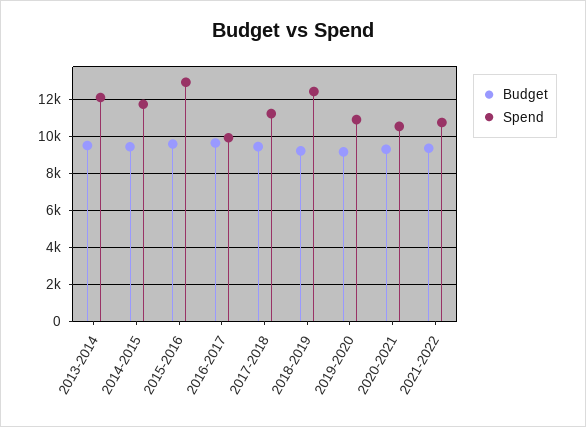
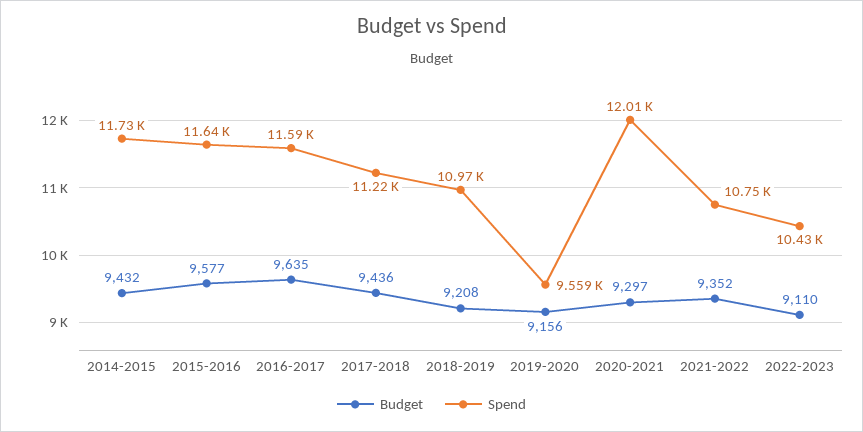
Budget, 2013-2014: 9500 -> none
Spend, 2013-2014: 12000 -> none
Spend, 2015-2016: 13000 -> 11640
Spend, 2016-2017: 10000 -> 11590
Spend, 2018-2019: 12500 -> 10970
Spend, 2019-2020: 11000 -> 9559
Spend, 2020-2021: 10500 -> 12010
Budget, 2022-2023: none -> 9110
Spend, 2022-2023: none -> 10430

